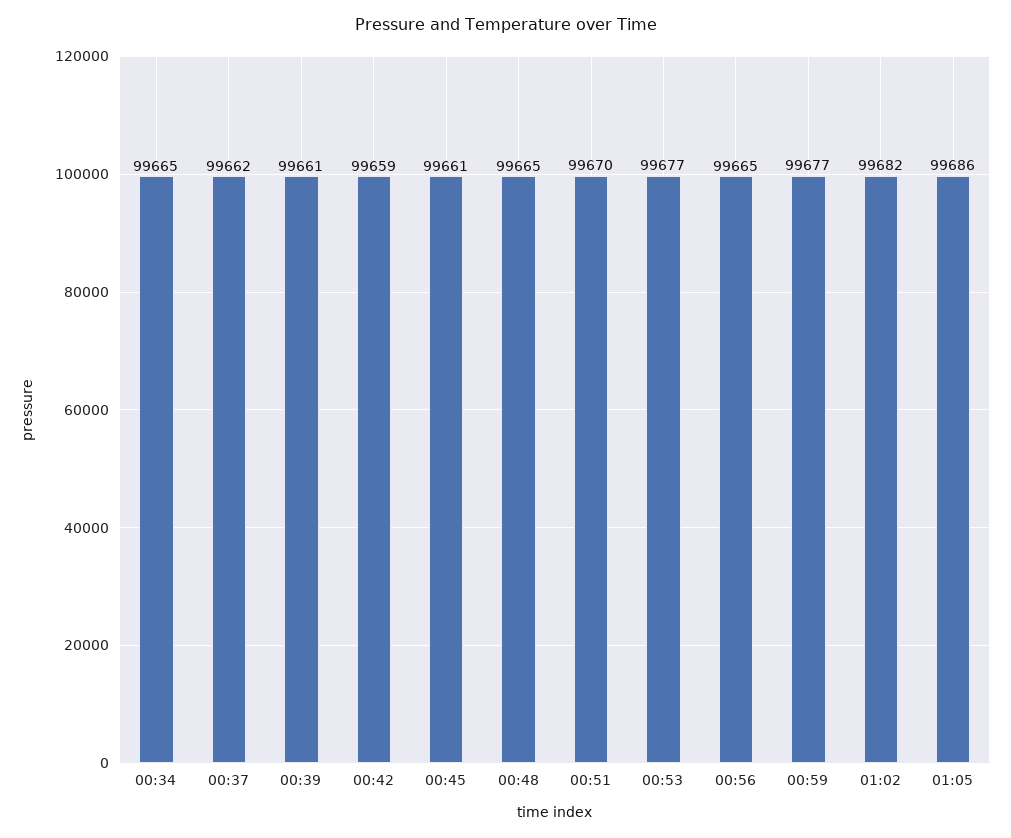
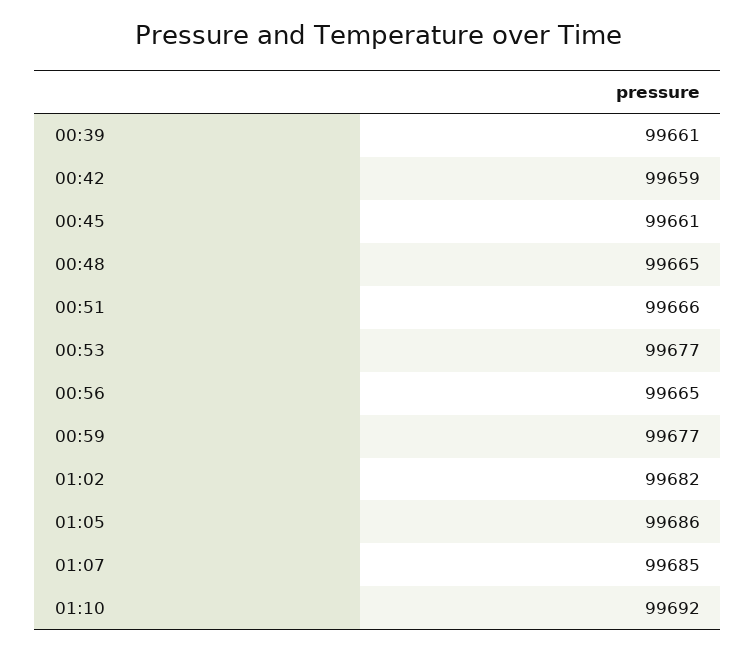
00:34: 99665 -> none
00:37: 99662 -> none
00:51: 99670 -> 99666
01:07: none -> 99685
01:10: none -> 99692

